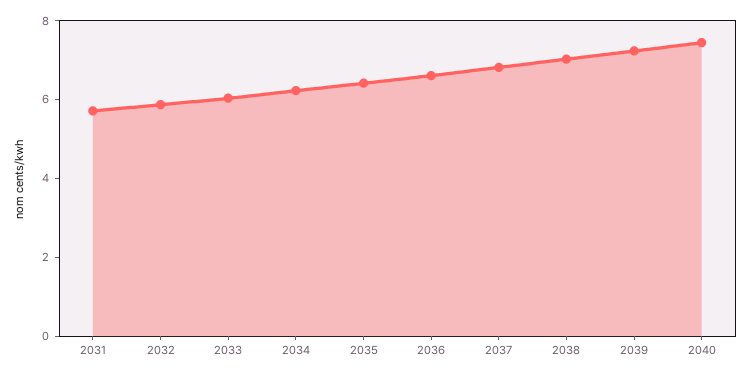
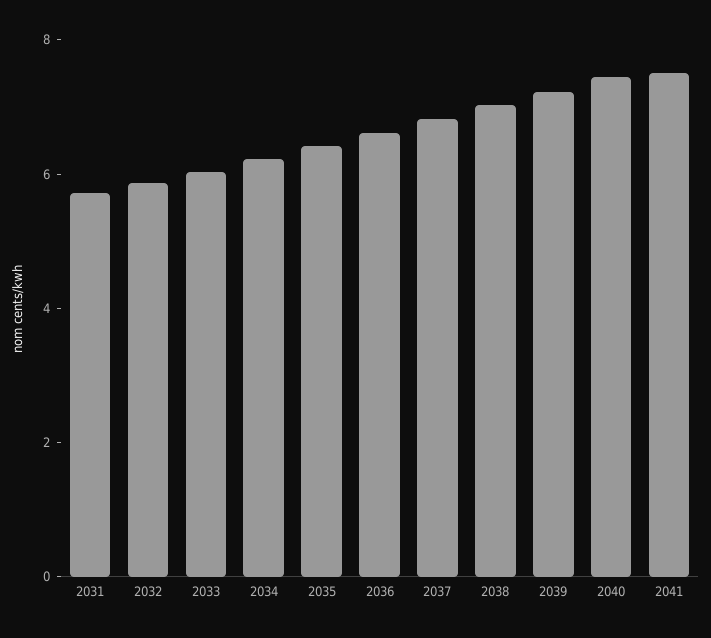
2041: none -> 7.5

